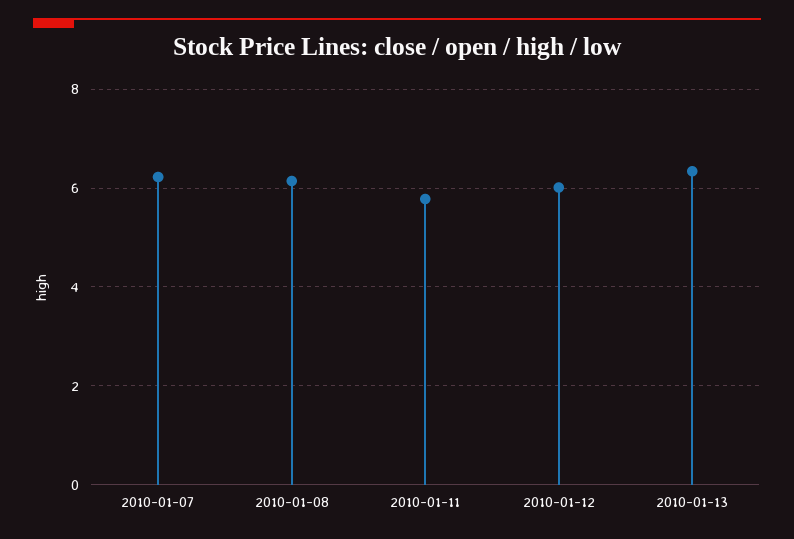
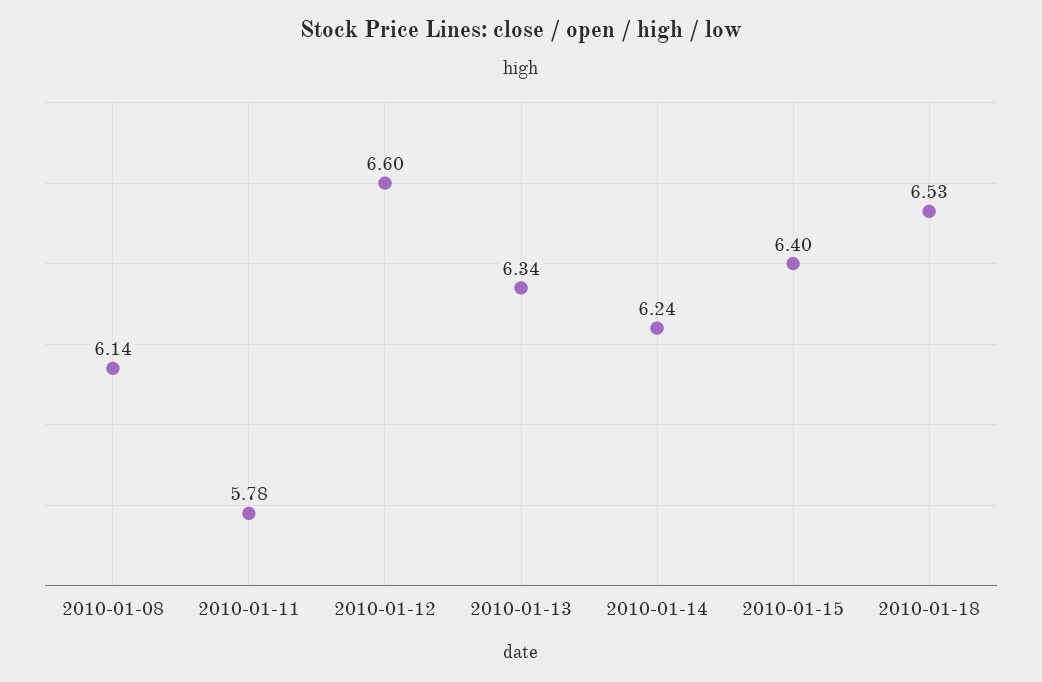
2010-01-07: 6.2 -> none
2010-01-12: 6 -> 6.6
2010-01-14: none -> 6.24
2010-01-15: none -> 6.4
2010-01-18: none -> 6.53

